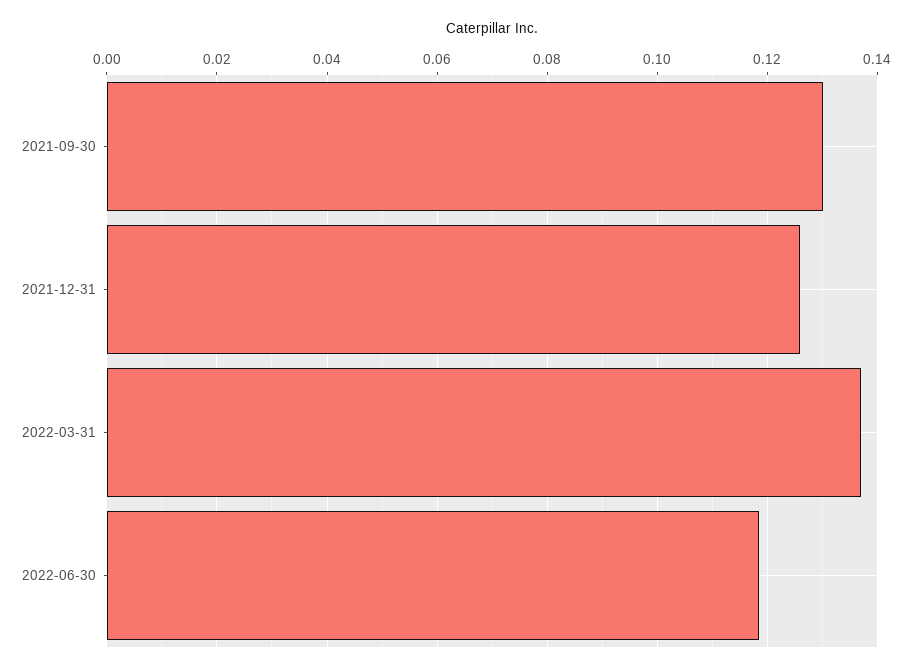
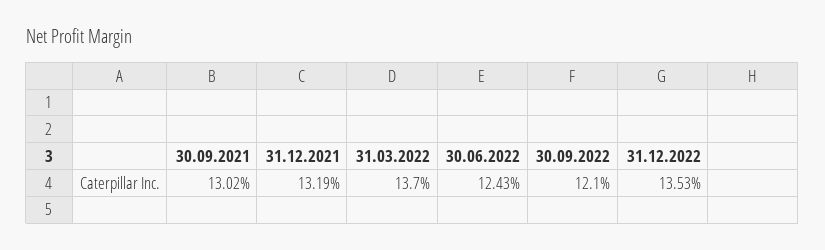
2021-12-31: 0.126 -> 0.1319
2022-06-30: 0.118 -> 0.1243
30.09.2022: none -> 0.121
31.12.2022: none -> 0.1353

